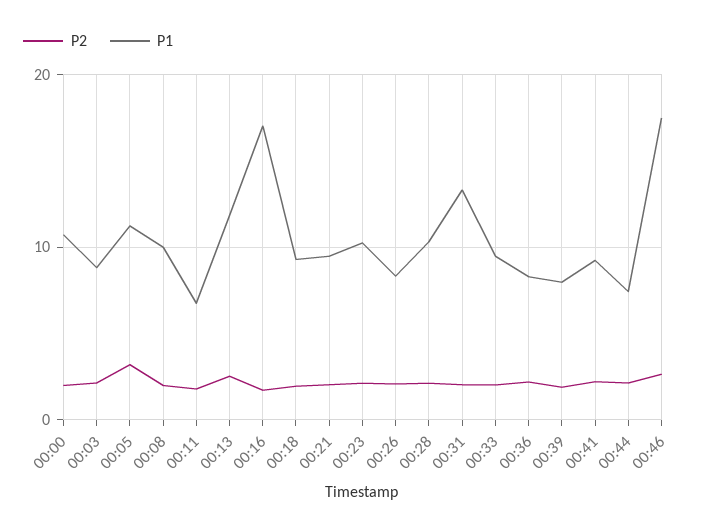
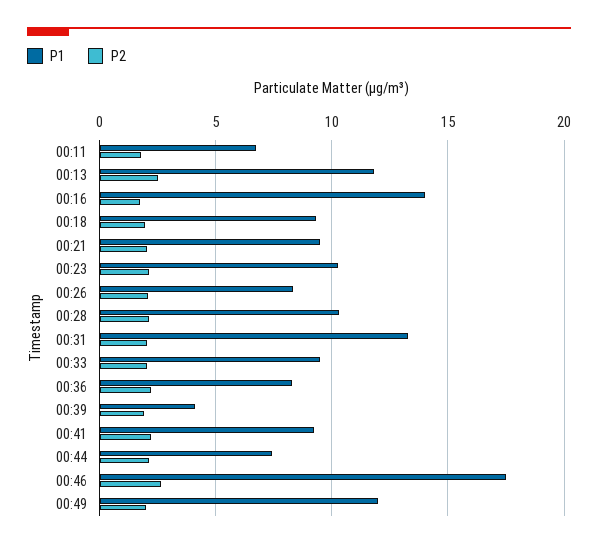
P2, 00:00: 2 -> none
P1, 00:00: 11 -> none
P2, 00:03: 2 -> none
P1, 00:03: 9 -> none
P2, 00:05: 3 -> none
P1, 00:05: 11 -> none
P2, 00:08: 2 -> none
P1, 00:08: 10 -> none
P1, 00:16: 17 -> 14
P1, 00:39: 8 -> 4
P1, 00:49: none -> 12
P2, 00:49: none -> 2

